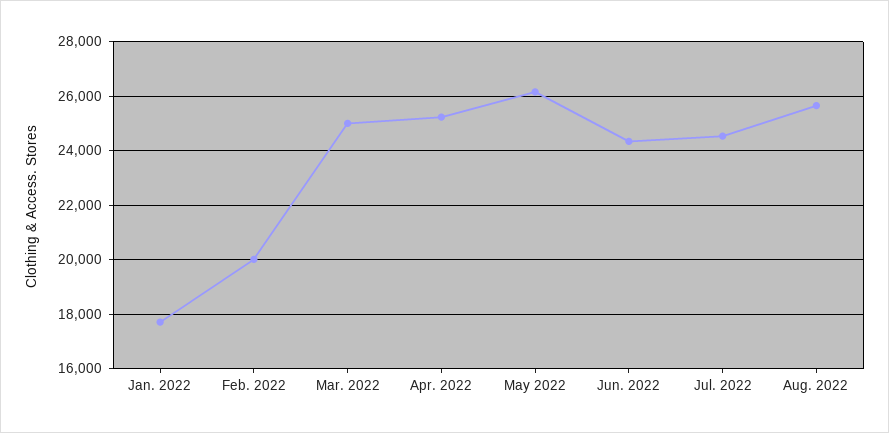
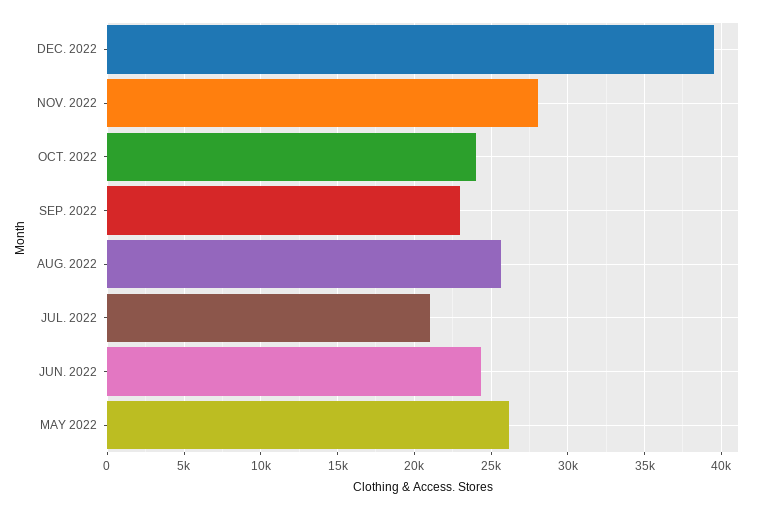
Jan. 2022: 17750 -> none
Feb. 2022: 20000 -> none
Mar. 2022: 25000 -> none
Apr. 2022: 25250 -> none
Jul. 2022: 24500 -> 21000
DEC. 2022: none -> 39500
NOV. 2022: none -> 28000
OCT. 2022: none -> 24000
SEP. 2022: none -> 23000

